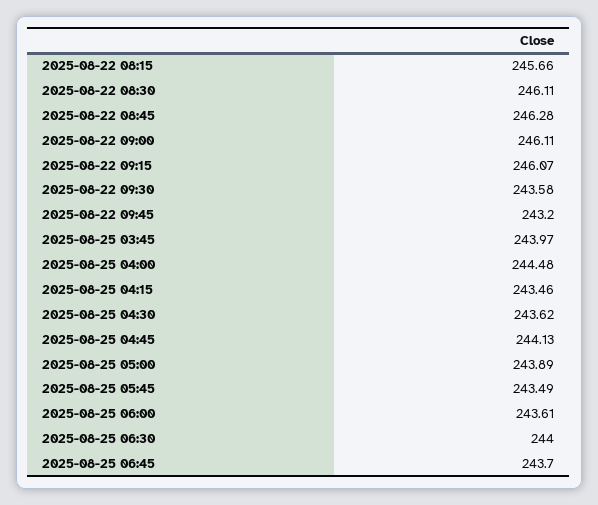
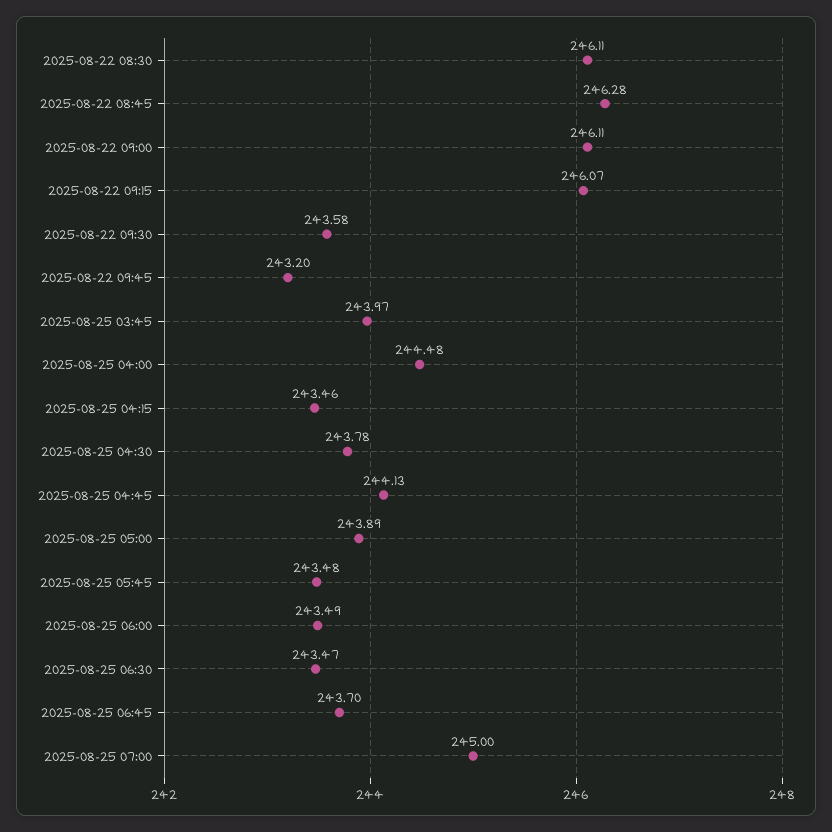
2025-08-22 08:15: 245.66 -> none
2025-08-25 04:30: 243.62 -> 243.78
2025-08-25 05:45: 243.49 -> 243.48
2025-08-25 06:00: 243.61 -> 243.49
2025-08-25 06:30: 244 -> 243.47
2025-08-25 07:00: none -> 245

